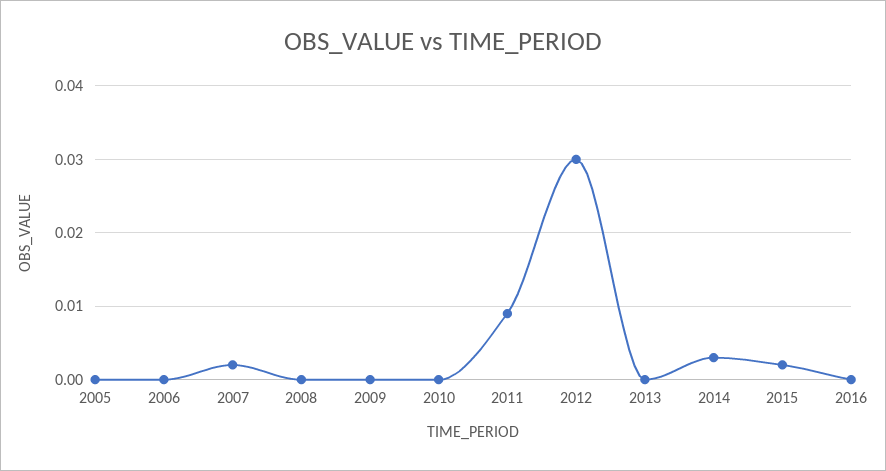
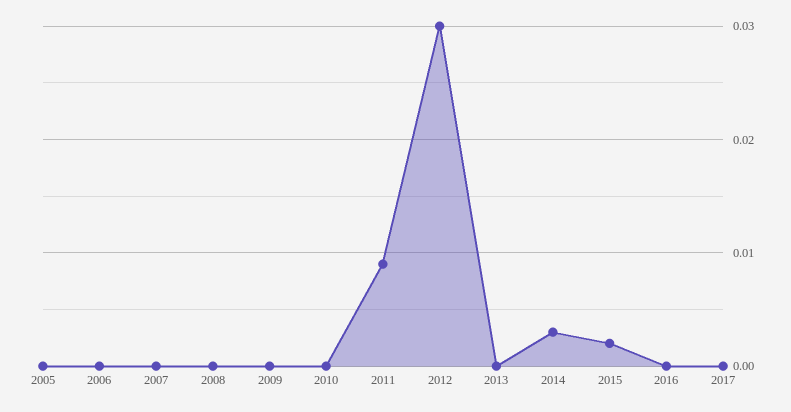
2007: 0.002 -> 0
2017: none -> 0

